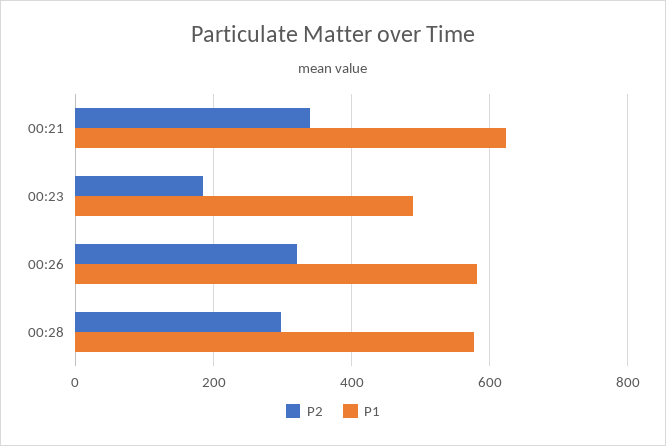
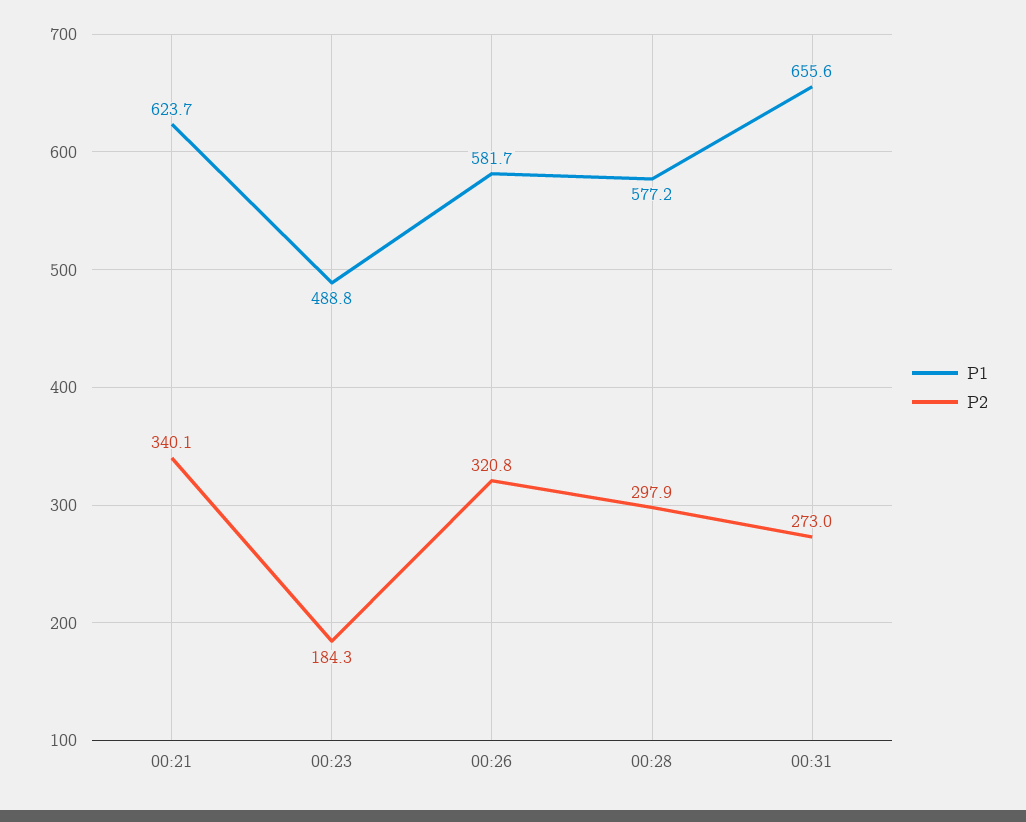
P1, 00:31: none -> 655.6
P2, 00:31: none -> 273

